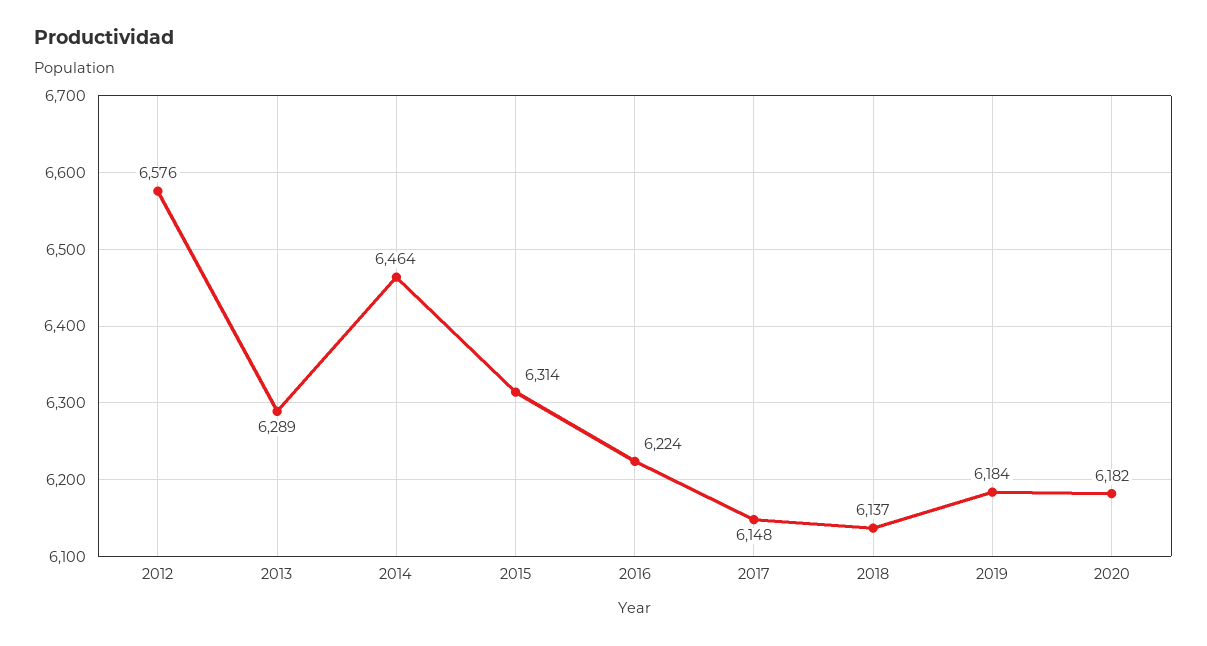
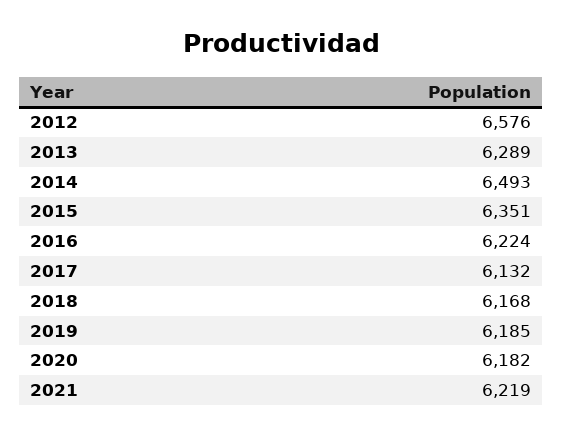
2014: 6464 -> 6493
2015: 6314 -> 6351
2017: 6148 -> 6132
2018: 6137 -> 6168
2019: 6184 -> 6185
2021: none -> 6219

